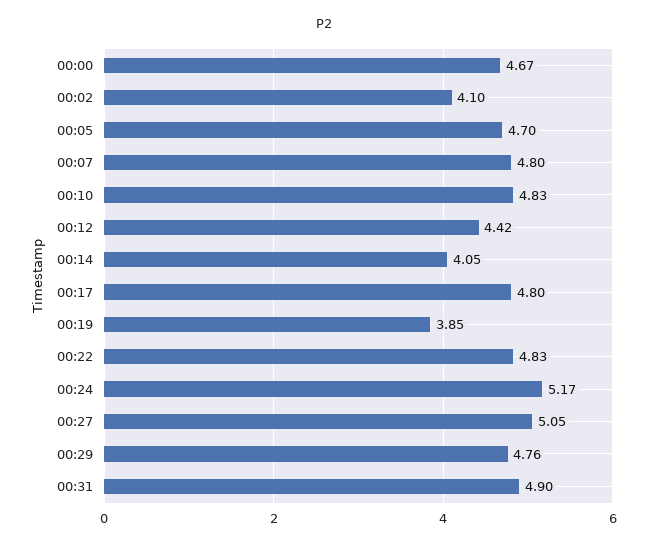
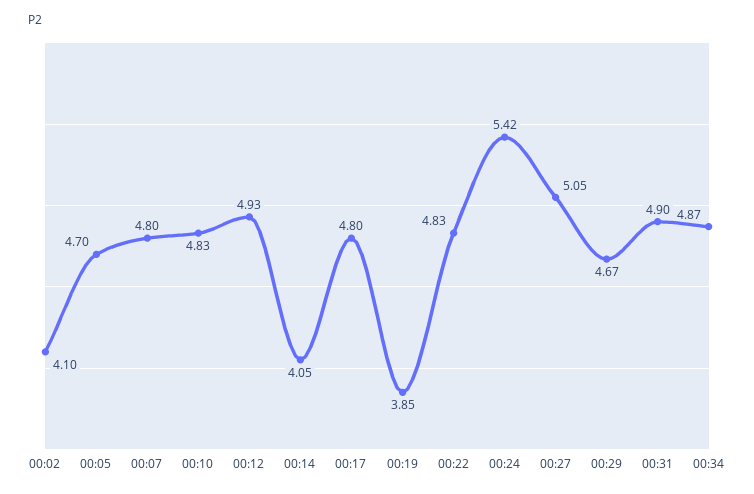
00:00: 4.67 -> none
00:12: 4.42 -> 4.93
00:24: 5.17 -> 5.42
00:29: 4.76 -> 4.67
00:34: none -> 4.87

